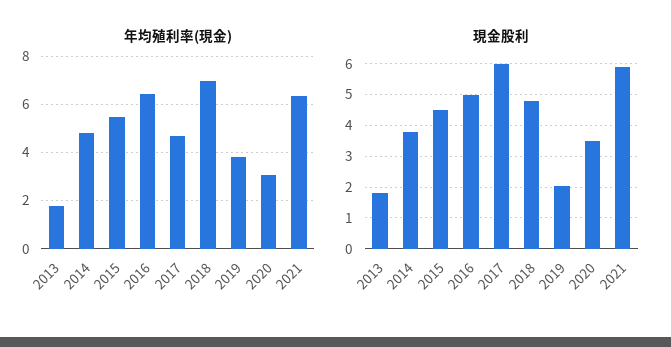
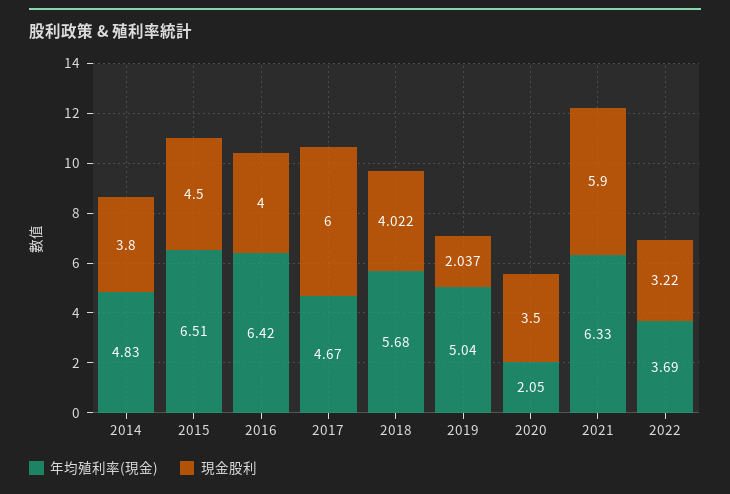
年均殖利率(現金), 2013: 1.75 -> none
年均殖利率(現金), 2015: 5.5 -> 6.51
年均殖利率(現金), 2018: 7 -> 5.68
年均殖利率(現金), 2019: 3.75 -> 5.04
年均殖利率(現金), 2020: 3 -> 2.05
現金股利, 2013: 1.8 -> none
現金股利, 2016: 5 -> 4
現金股利, 2018: 4.8 -> 4.022
年均殖利率(現金), 2022: none -> 3.69
現金股利, 2022: none -> 3.22

